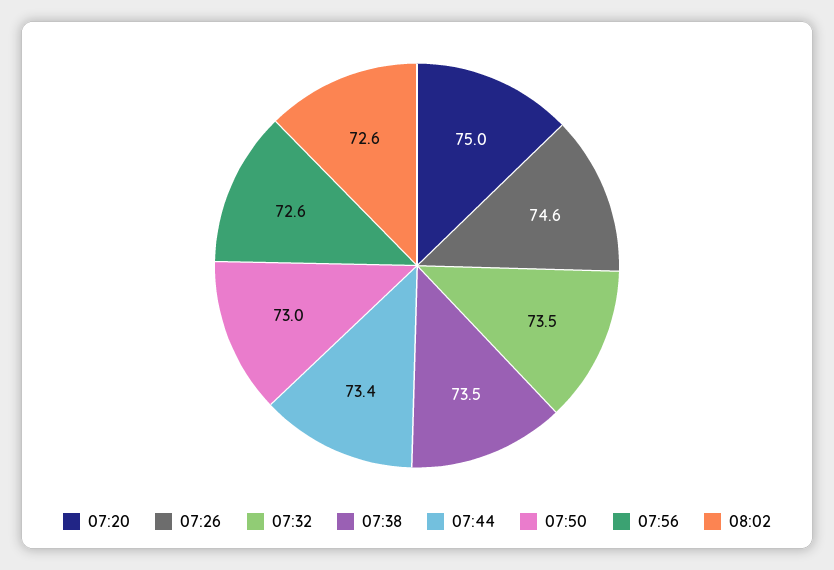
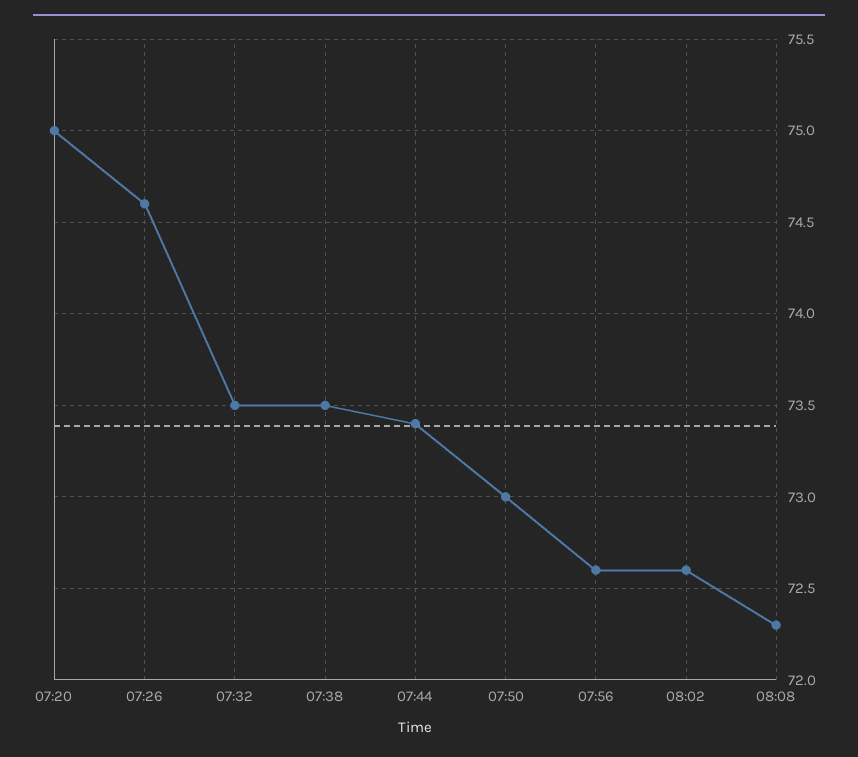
08:08: none -> 72.3

